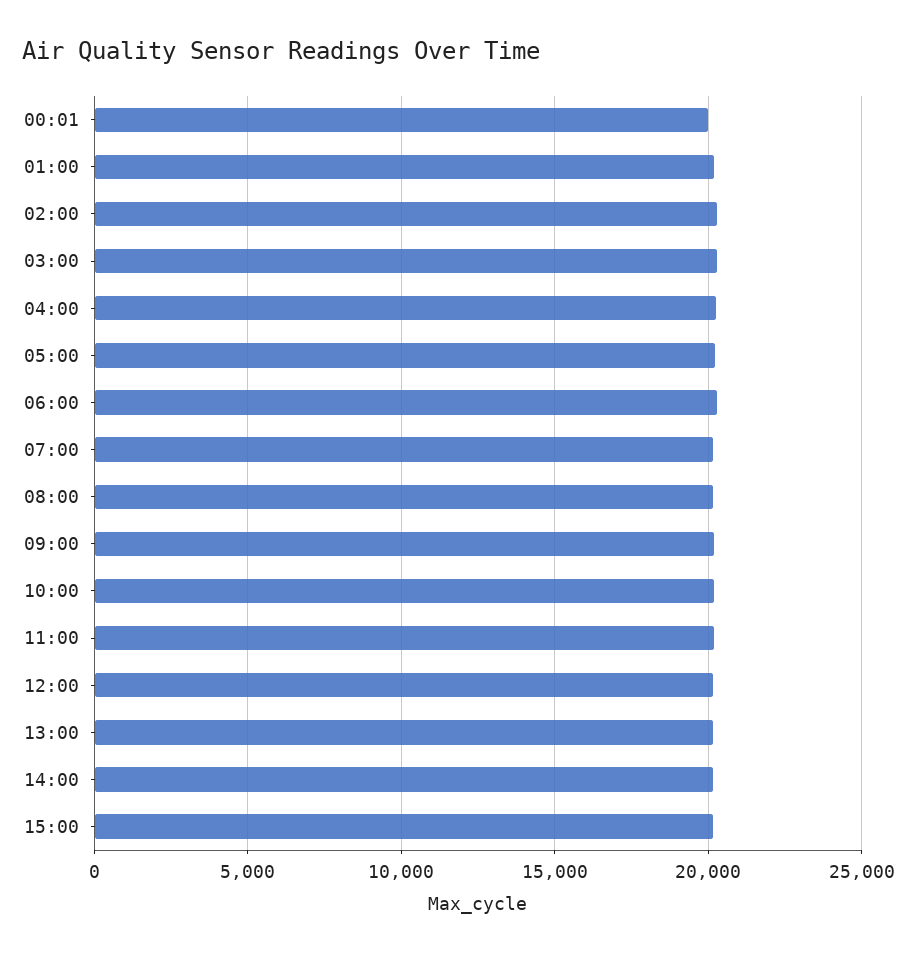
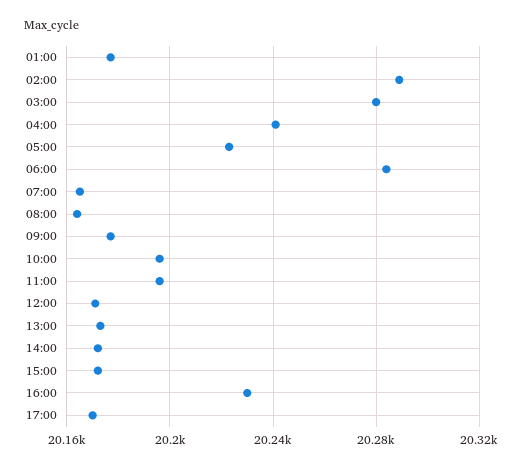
00:01: 20000 -> none
16:00: none -> 20230
17:00: none -> 20170

